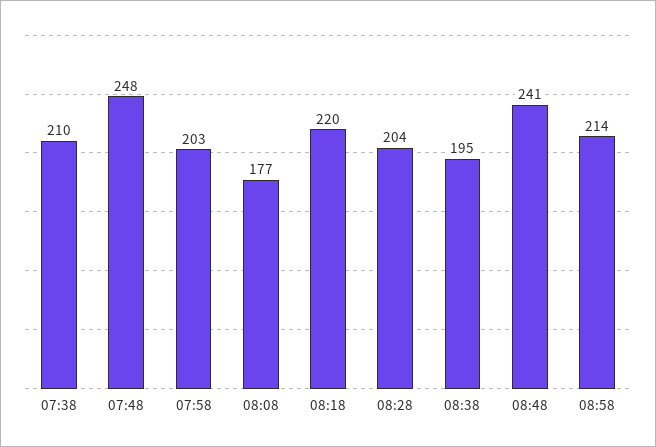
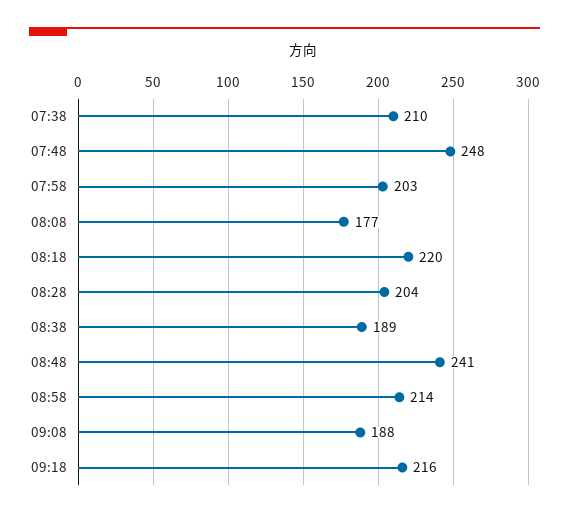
08:38: 195 -> 189
09:08: none -> 188
09:18: none -> 216

